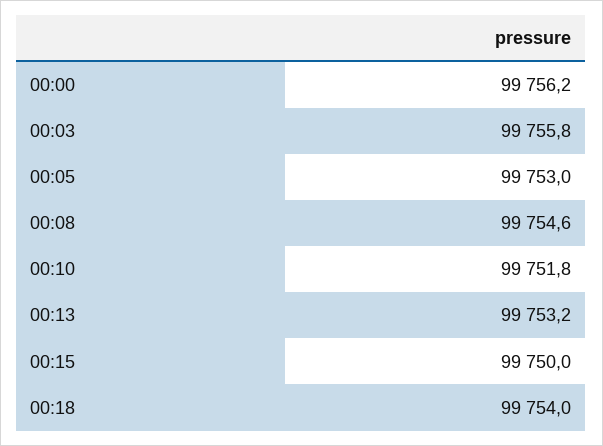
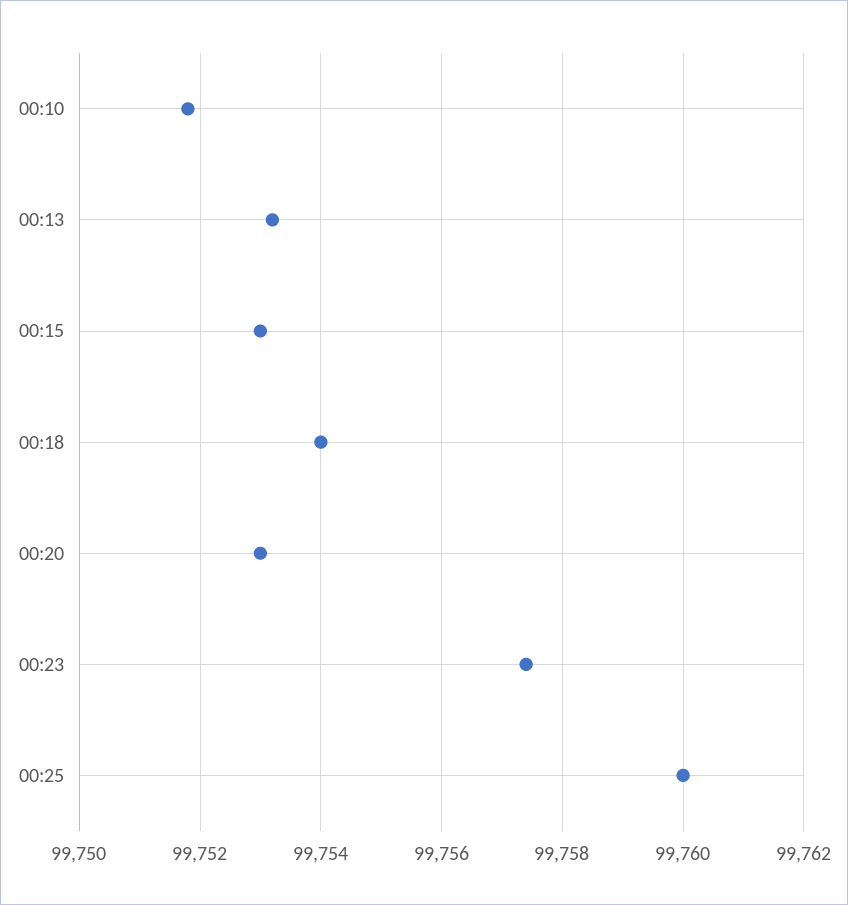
00:00: 99756.2 -> none
00:03: 99755.8 -> none
00:05: 99753 -> none
00:08: 99754.6 -> none
00:15: 99750 -> 99753
00:20: none -> 99753
00:23: none -> 99757.5
00:25: none -> 99760

